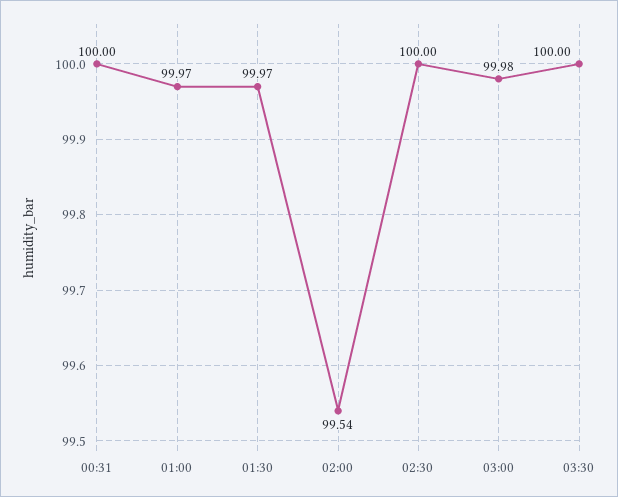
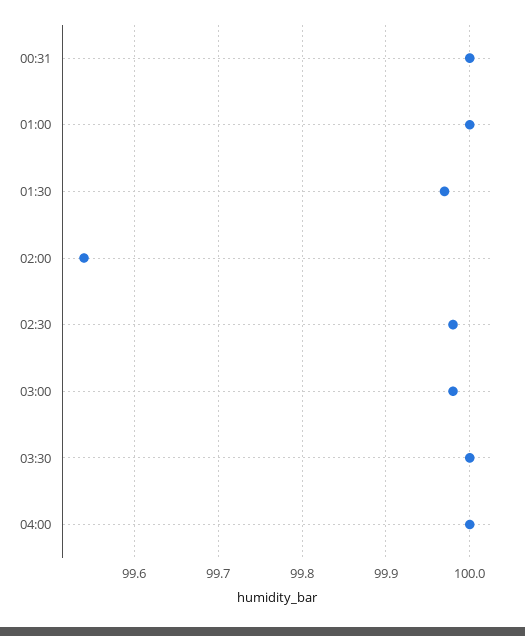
01:00: 99.97 -> 100
02:30: 100 -> 99.98
04:00: none -> 100

